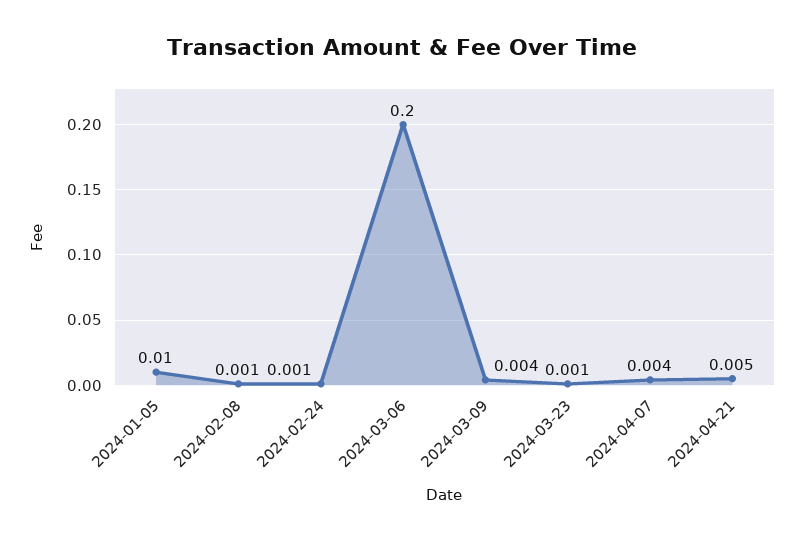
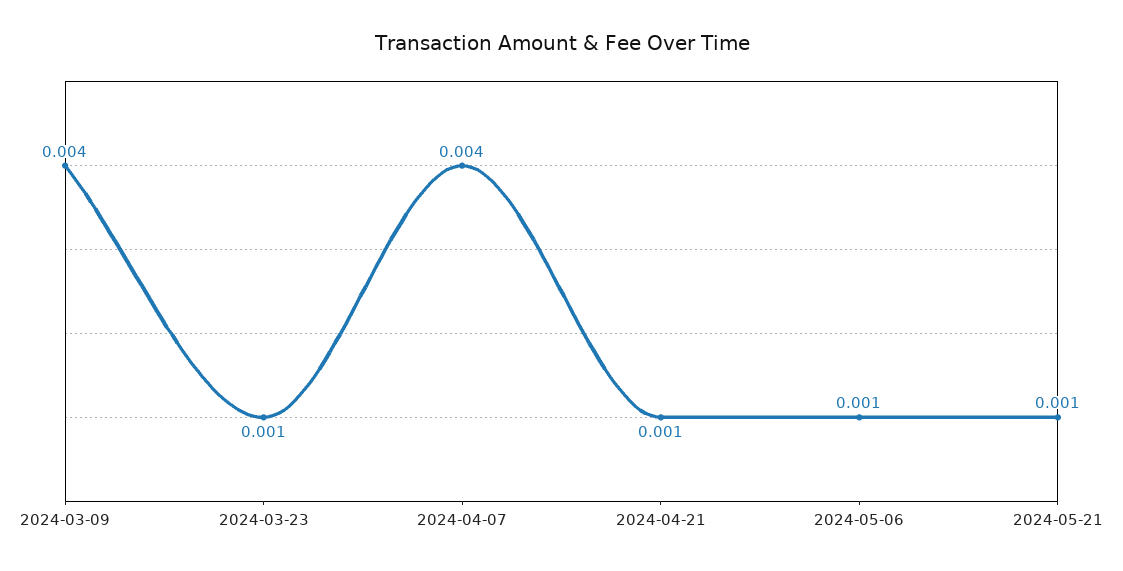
2024-01-05: 0.01 -> none
2024-02-08: 0.001 -> none
2024-02-24: 0.001 -> none
2024-03-06: 0.2 -> none
2024-04-21: 0.005 -> 0.001
2024-05-06: none -> 0.001
2024-05-21: none -> 0.001

